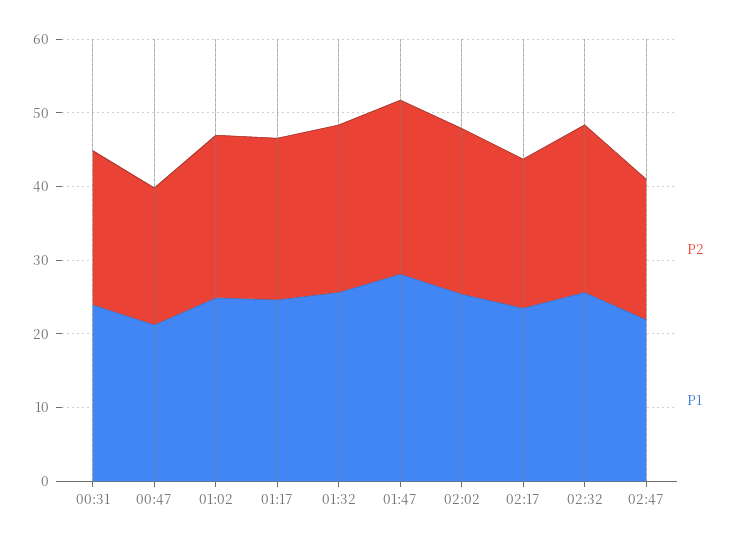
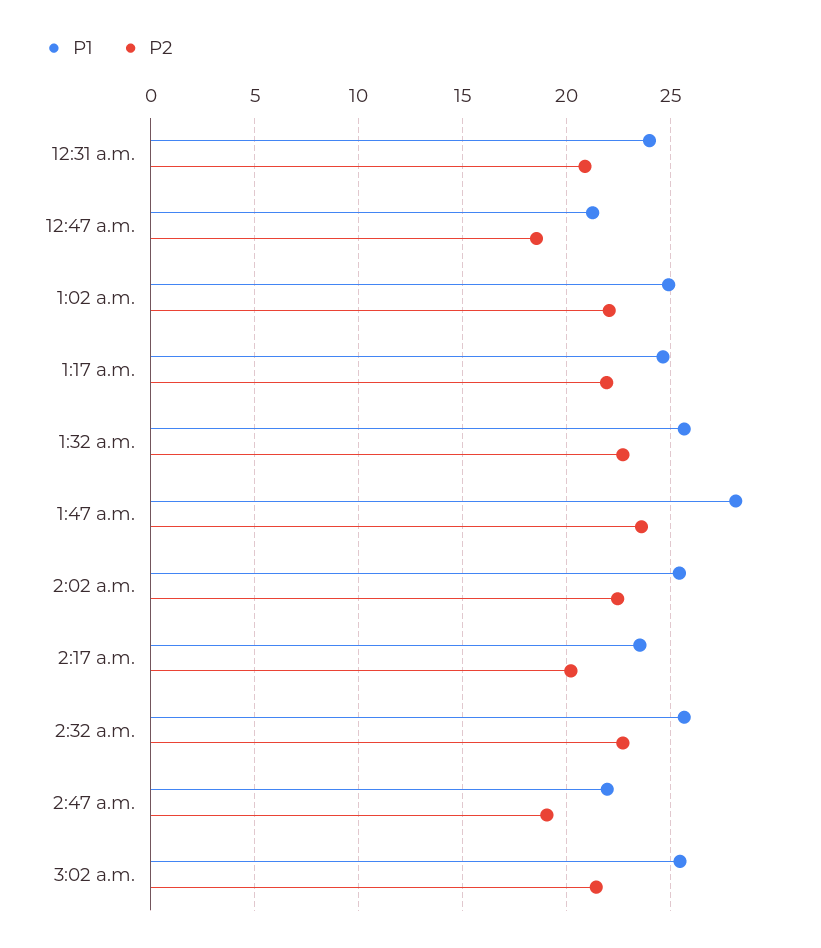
P1, 3:02 a.m.: none -> 25.5
P2, 3:02 a.m.: none -> 21.5

